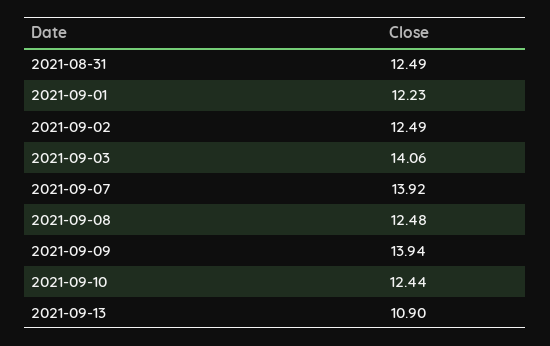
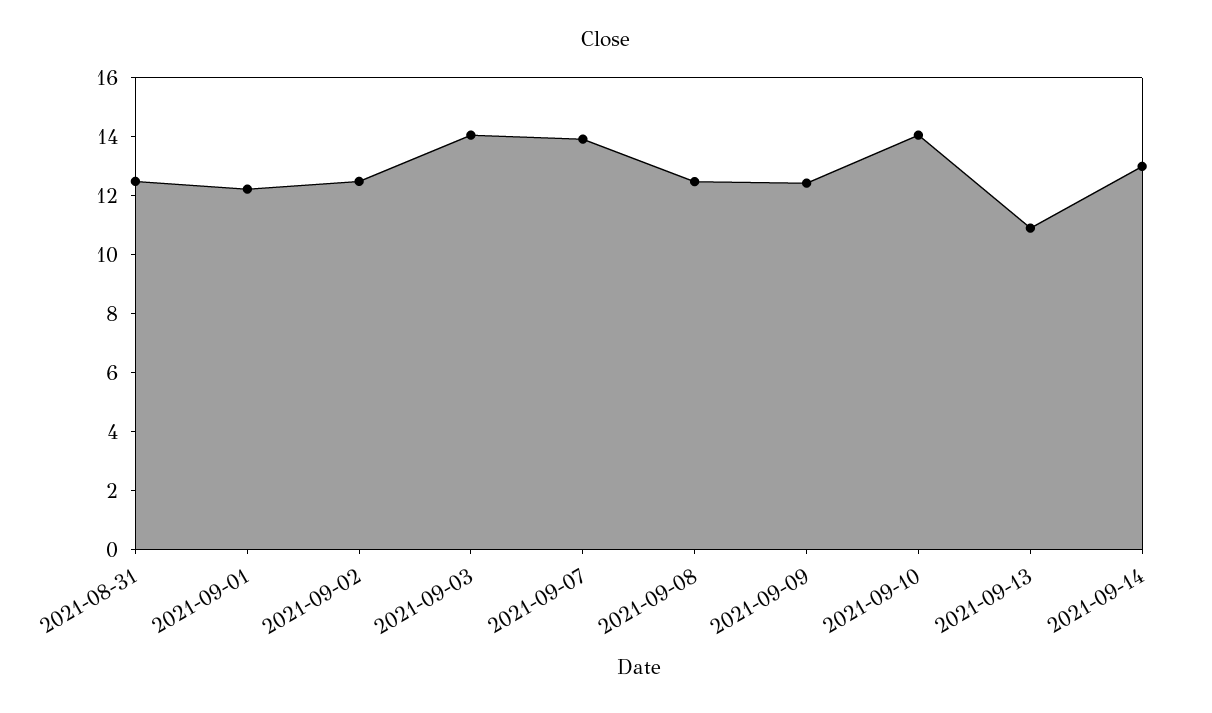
2021-09-09: 13.94 -> 12.5
2021-09-10: 12.44 -> 14
2021-09-14: none -> 13

